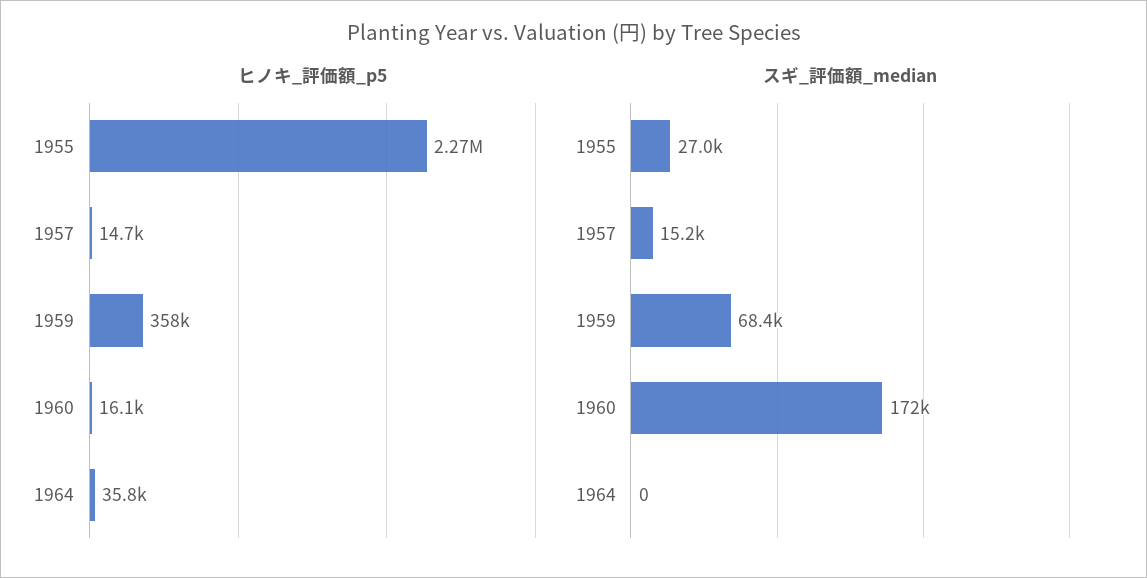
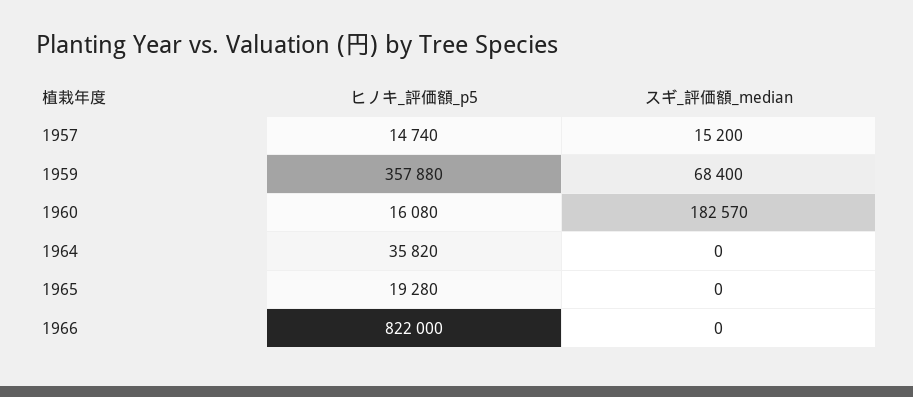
ヒノキ_評価額_p5, 1955: 2270000 -> none
スギ_評価額_median, 1955: 27000 -> none
スギ_評価額_median, 1960: 172000 -> 182570
ヒノキ_評価額_p5, 1965: none -> 19280
スギ_評価額_median, 1965: none -> 0
ヒノキ_評価額_p5, 1966: none -> 822000
スギ_評価額_median, 1966: none -> 0

